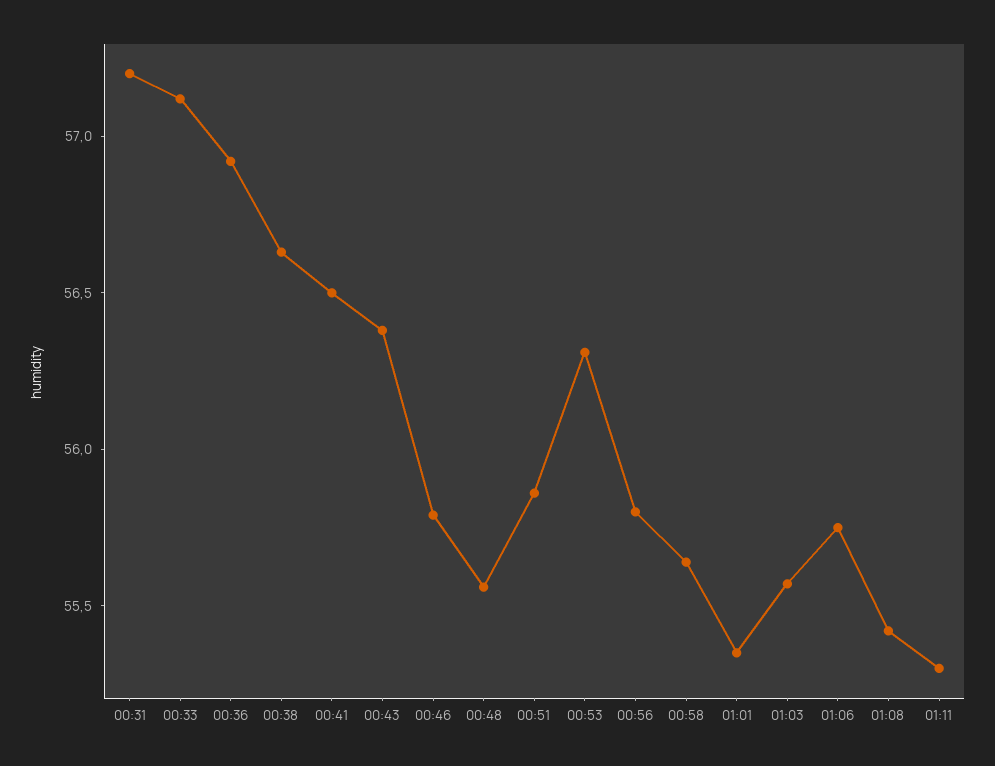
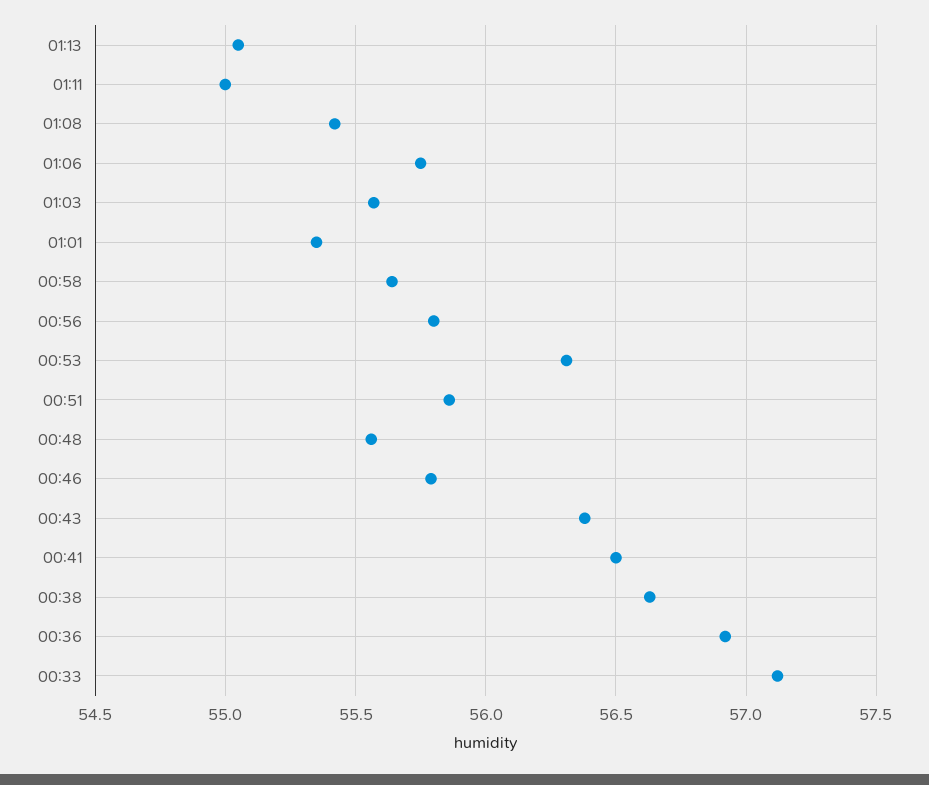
00:31: 57.2 -> none
01:11: 55.3 -> 55
01:13: none -> 55.05

